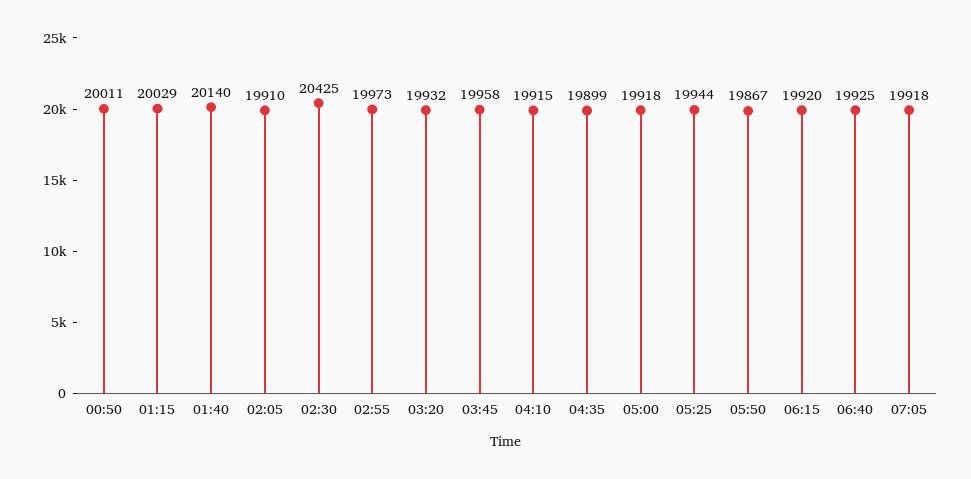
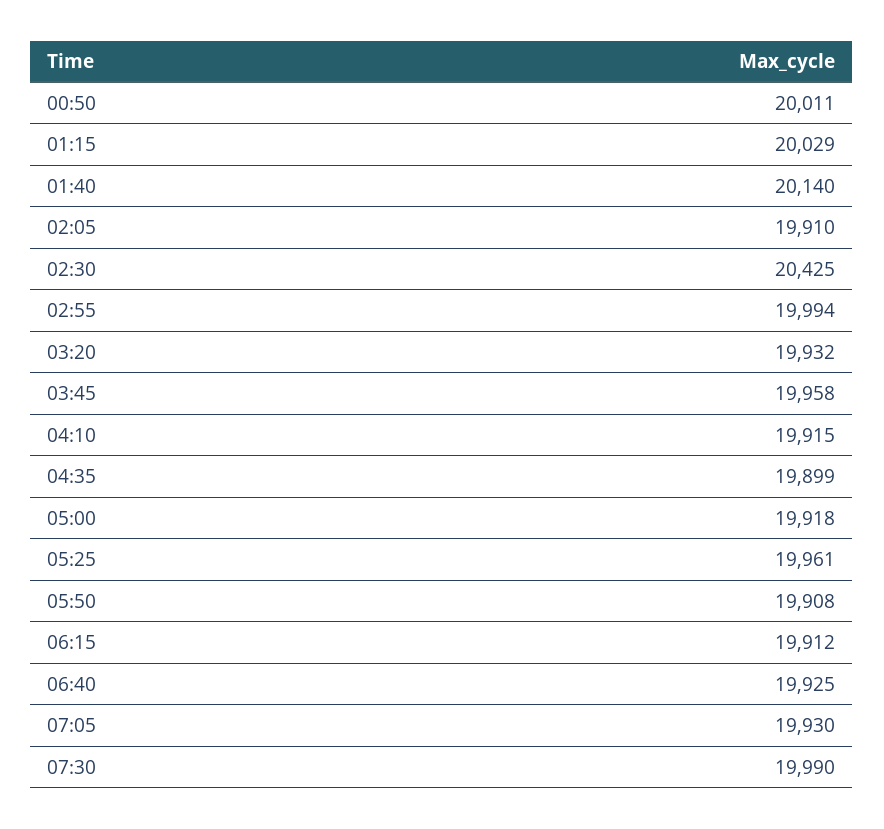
02:55: 19973 -> 19994
05:25: 19944 -> 19961
05:50: 19867 -> 19908
06:15: 19920 -> 19912
07:05: 19918 -> 19930
07:30: none -> 19990

